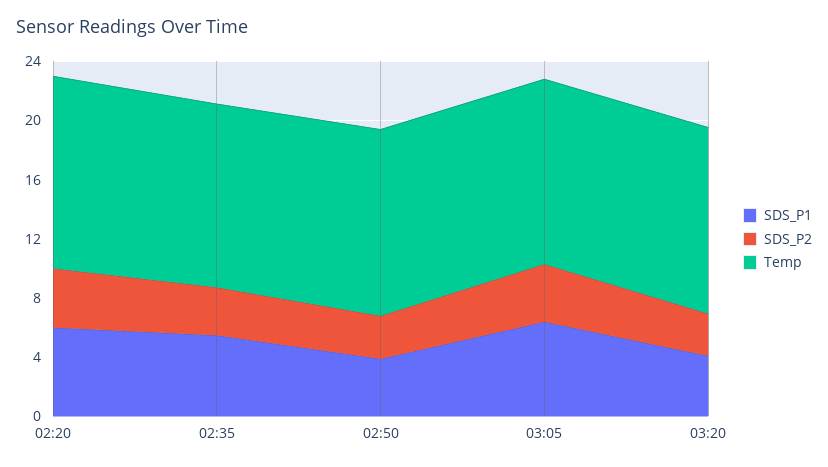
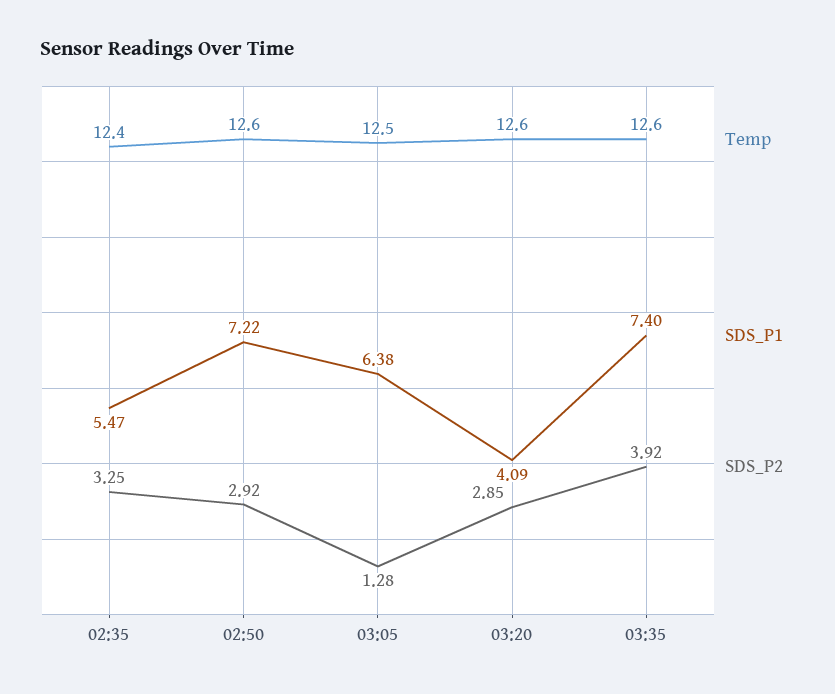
SDS_P1, 02:20: 6 -> none
SDS_P2, 02:20: 4 -> none
Temp, 02:20: 13 -> none
SDS_P1, 02:50: 4 -> 7.22
SDS_P2, 03:05: 4 -> 1.28
Temp, 03:35: none -> 12.6
SDS_P1, 03:35: none -> 7.4
SDS_P2, 03:35: none -> 3.92

